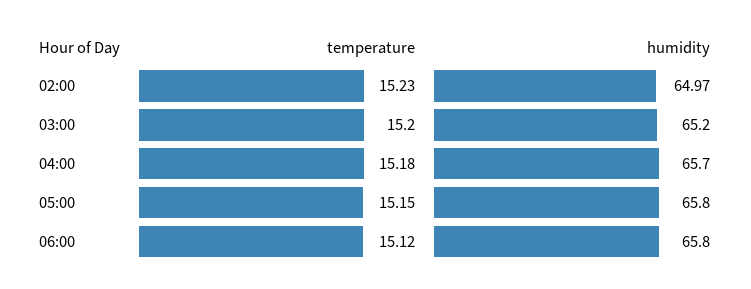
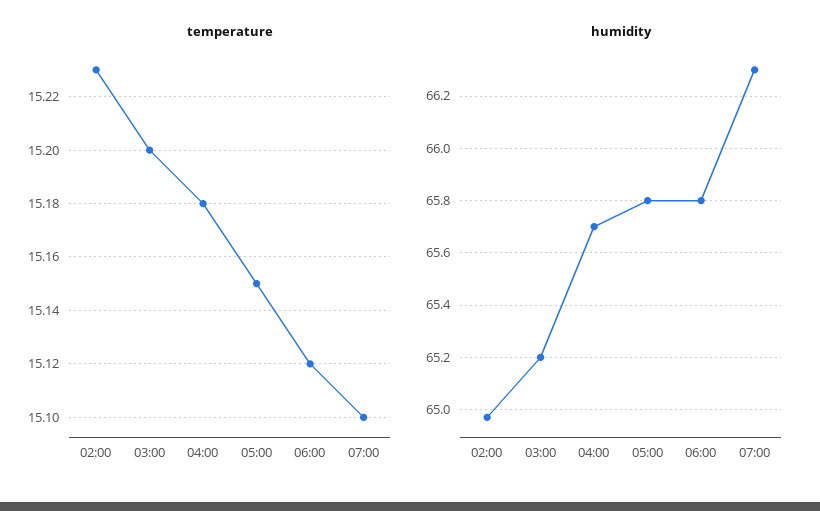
temperature, 07:00: none -> 15.1
humidity, 07:00: none -> 66.3

